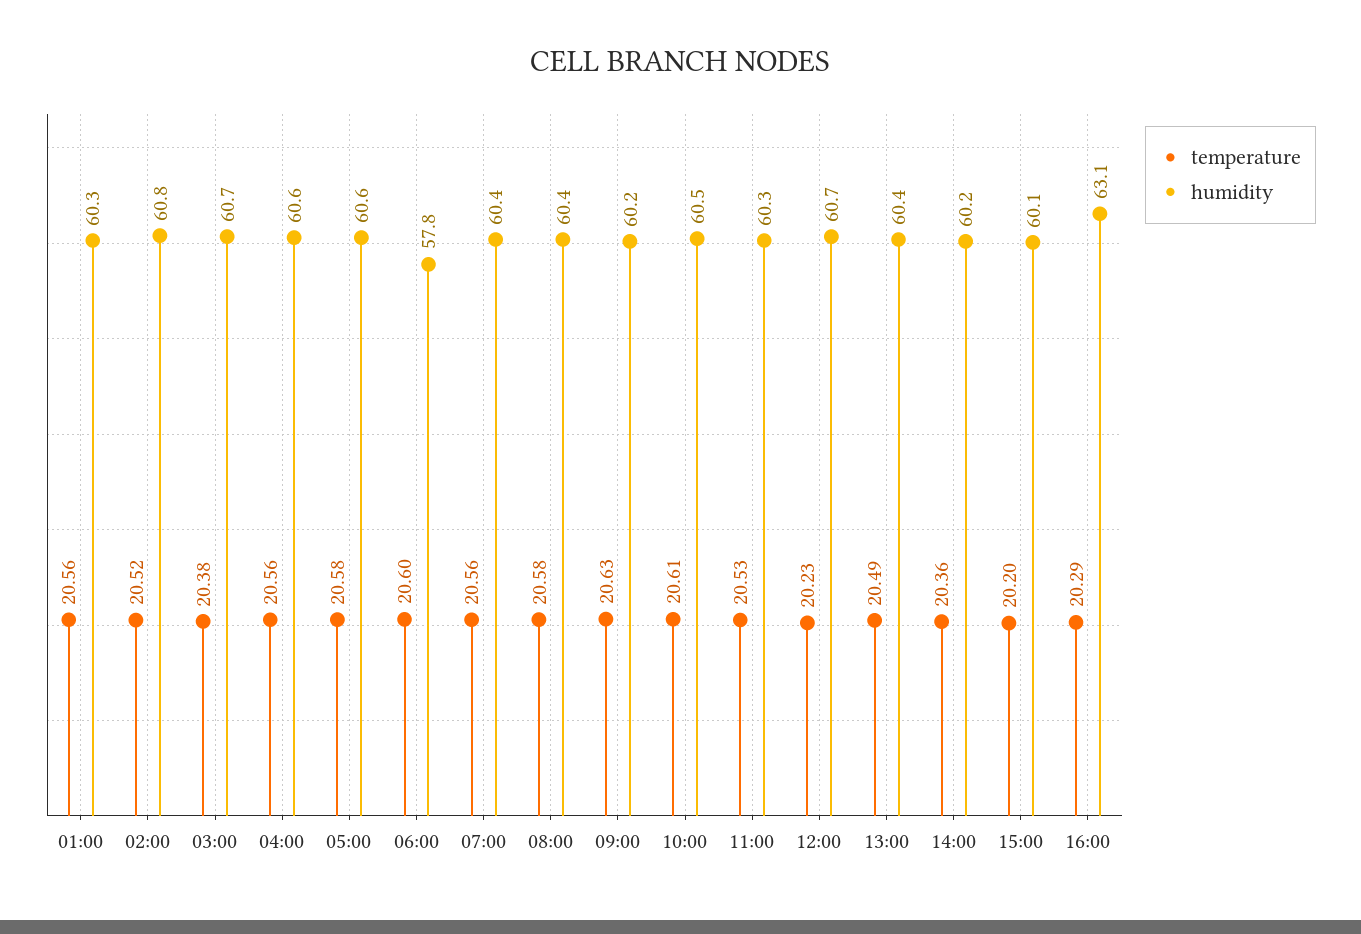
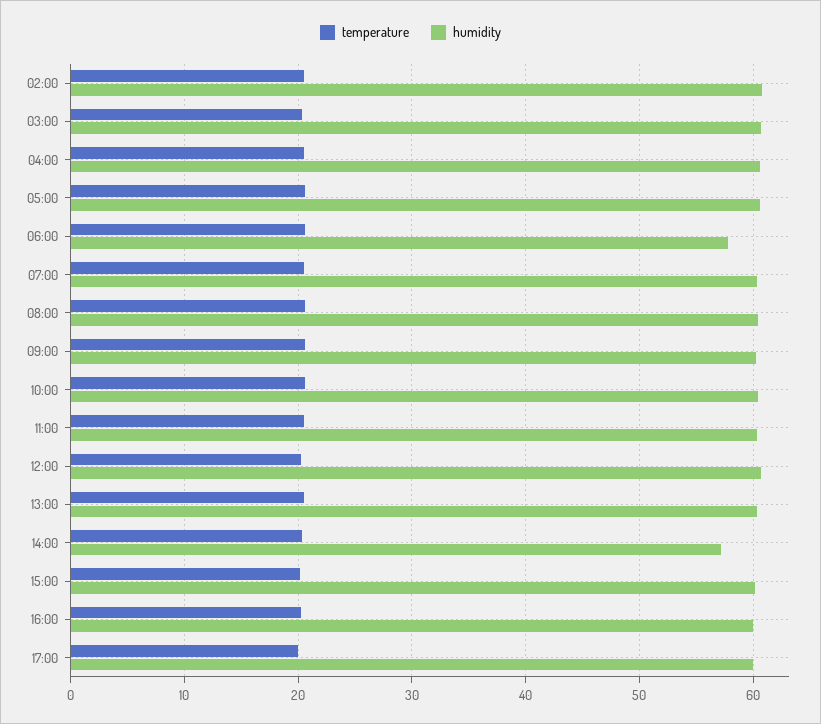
temperature, 01:00: 20.56 -> none
humidity, 01:00: 60.3 -> none
humidity, 14:00: 60.2 -> 57
humidity, 16:00: 63.1 -> 60
temperature, 17:00: none -> 20
humidity, 17:00: none -> 60

